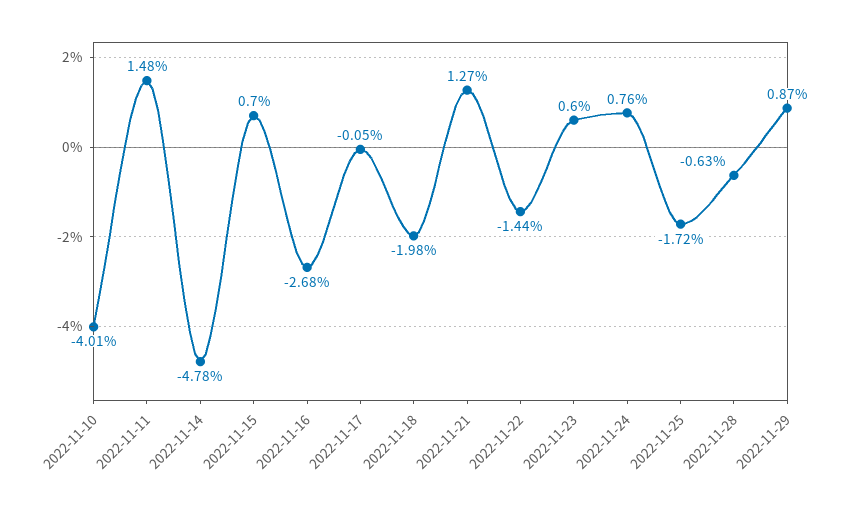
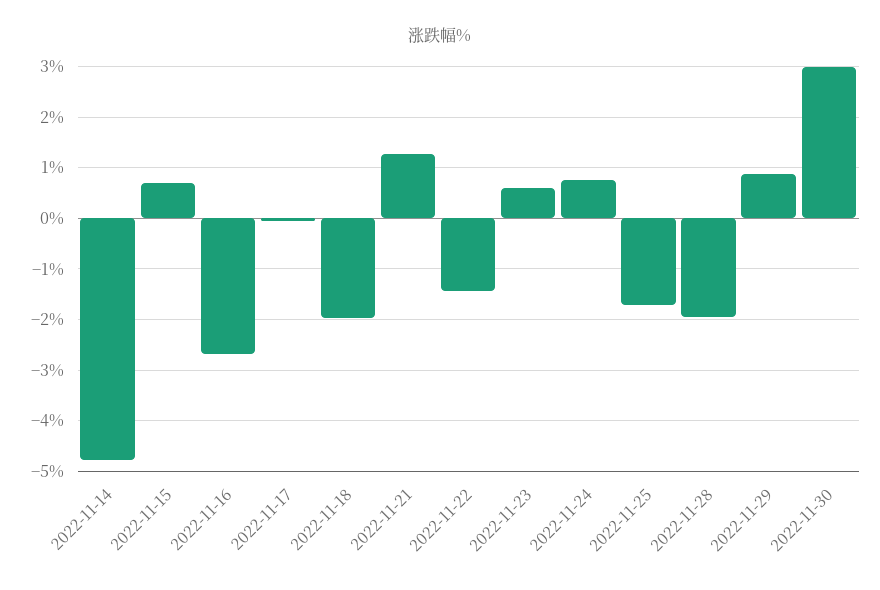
2022-11-10: -4.01 -> none
2022-11-11: 1.48 -> none
2022-11-28: -0.63 -> -2
2022-11-30: none -> 3

